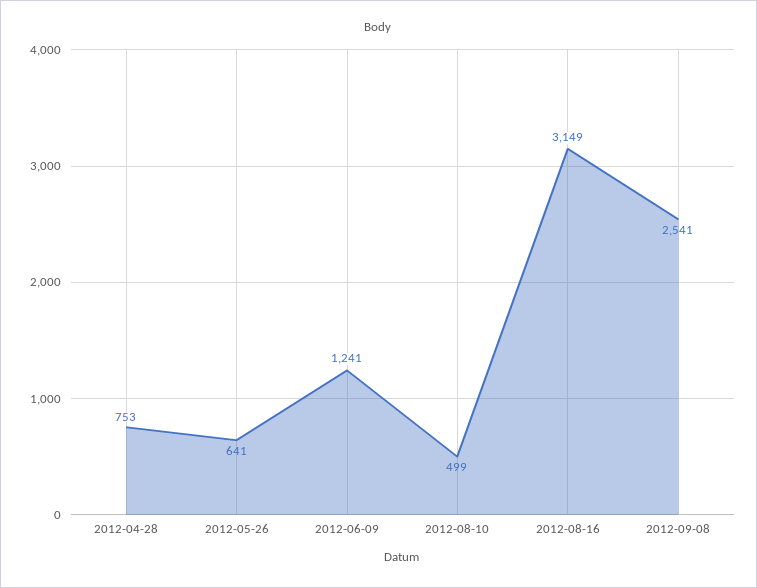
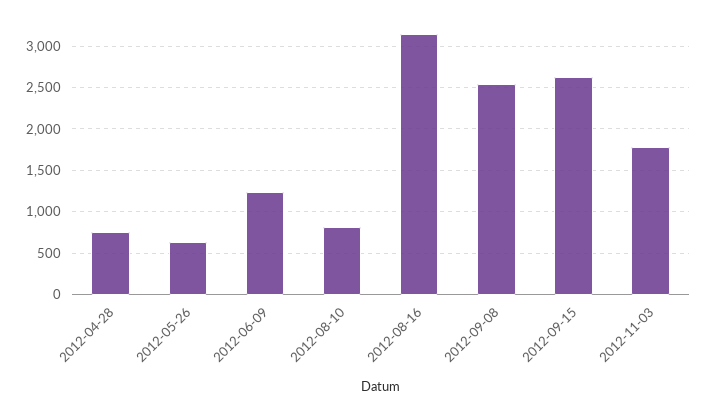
2012-08-10: 499 -> 800
2012-09-15: none -> 2600
2012-11-03: none -> 1800

